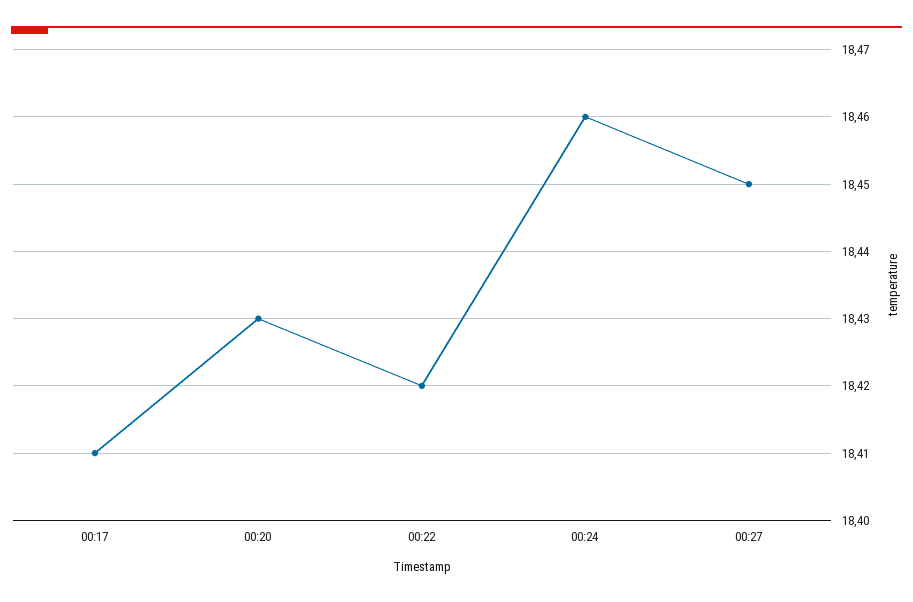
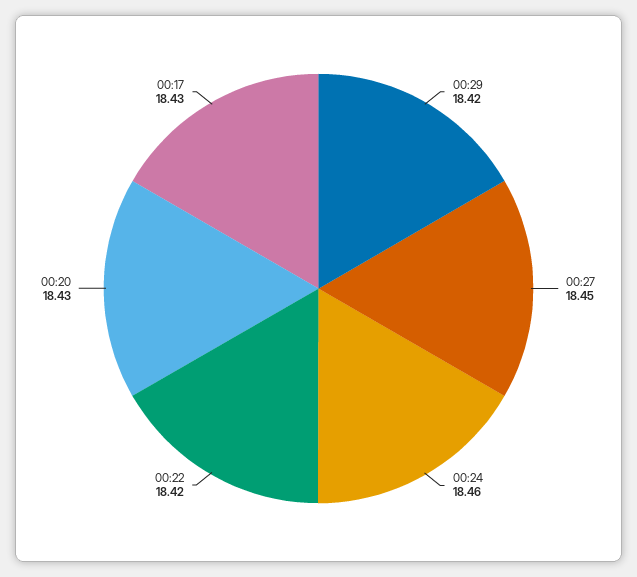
00:17: 18.41 -> 18.43
00:29: none -> 18.42

